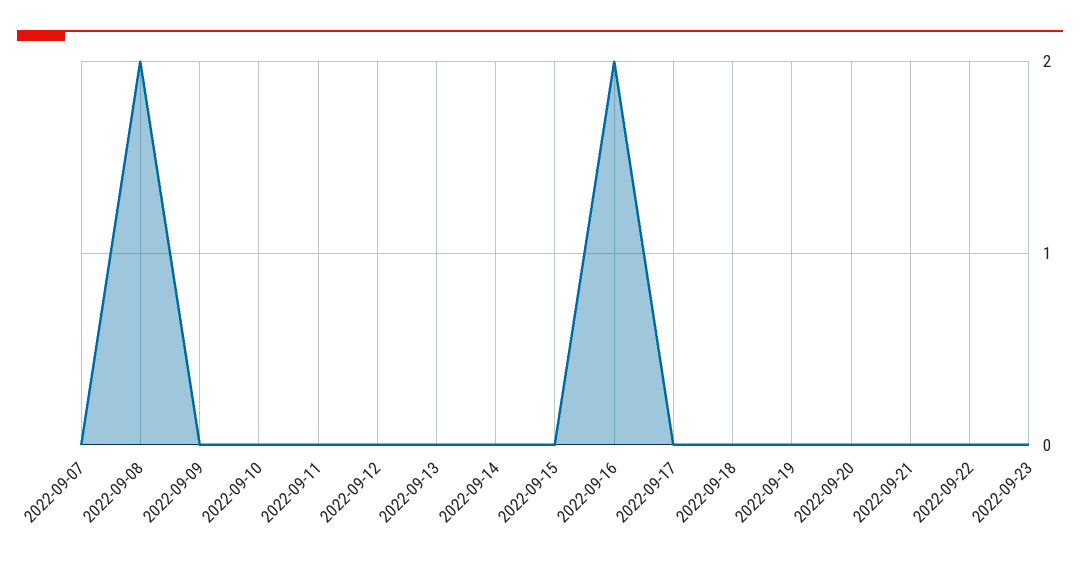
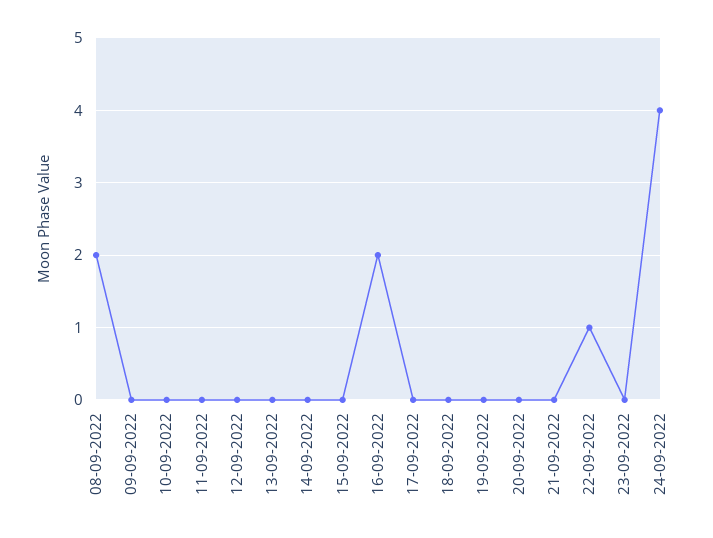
2022-09-07: 0 -> none
2022-09-22: 0 -> 1
24-09-2022: none -> 4

